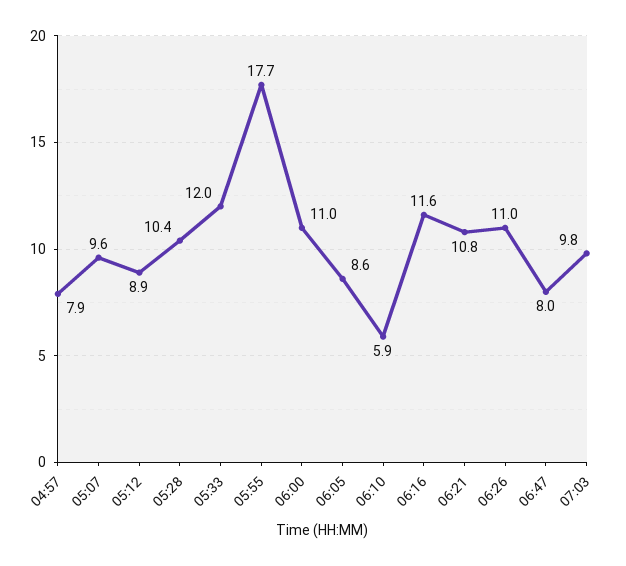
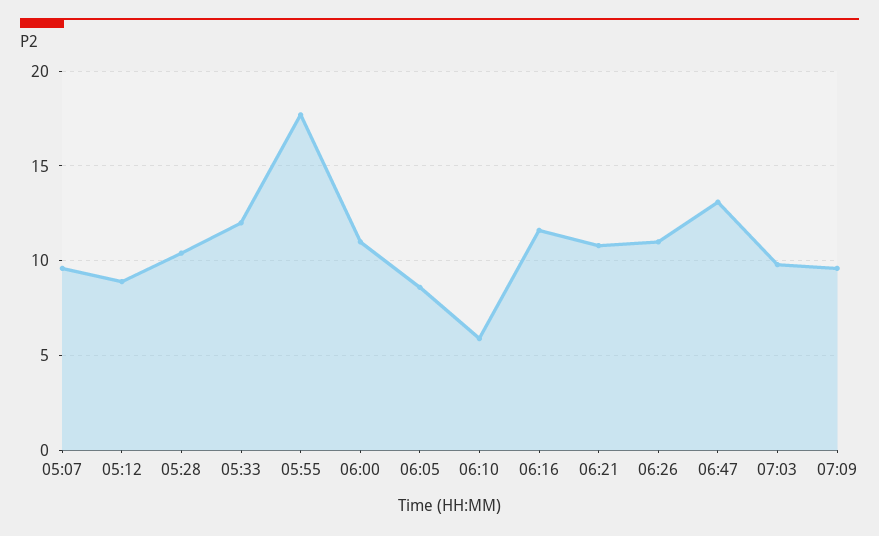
04:57: 7.9 -> none
06:47: 8 -> 13
07:09: none -> 9.5

